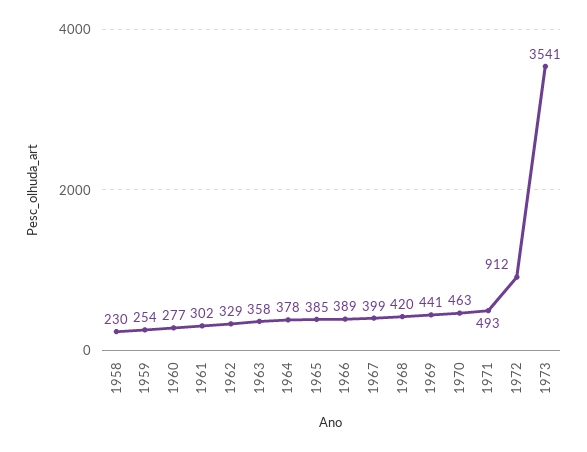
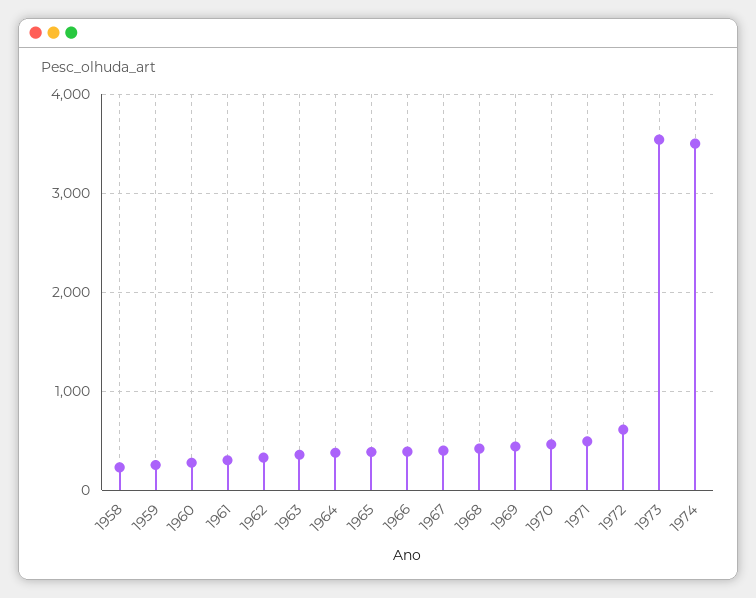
1972: 912 -> 600
1974: none -> 3500

